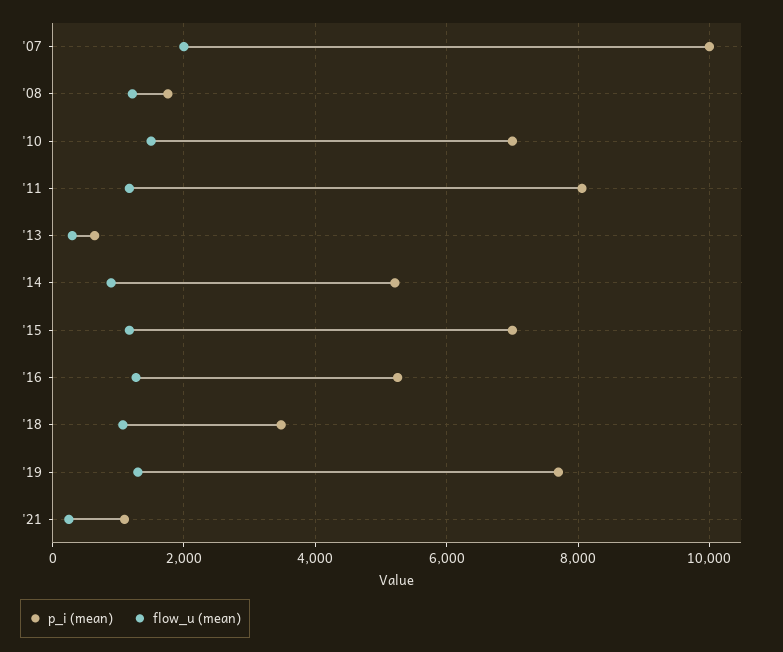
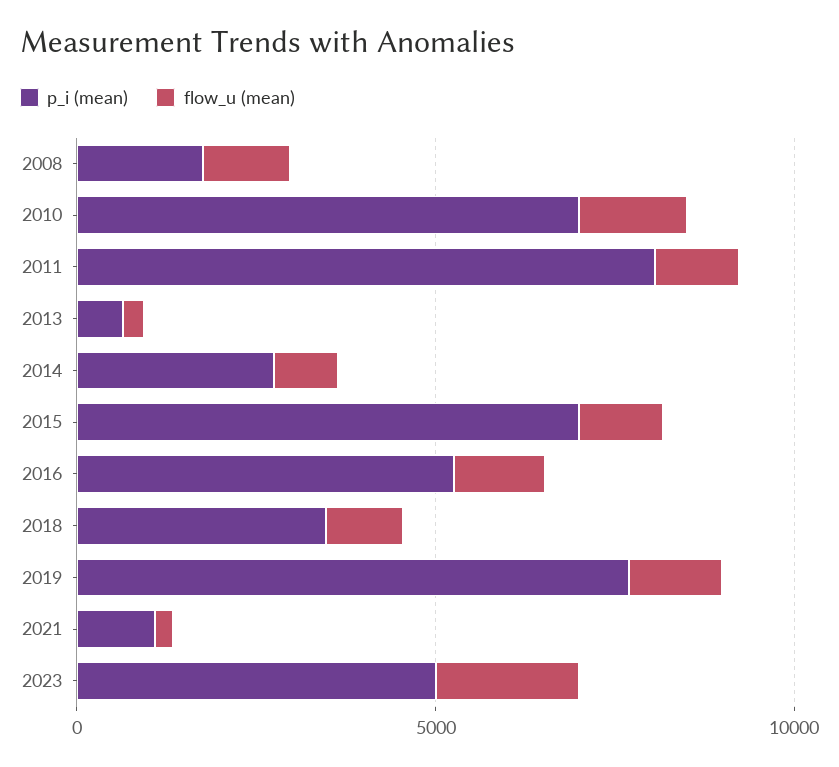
p_i (mean), '07: 10000 -> none
flow_u (mean), '07: 2000 -> none
p_i (mean), '14: 5200 -> 3000
p_i (mean), 2023: none -> 5000
flow_u (mean), 2023: none -> 2000

